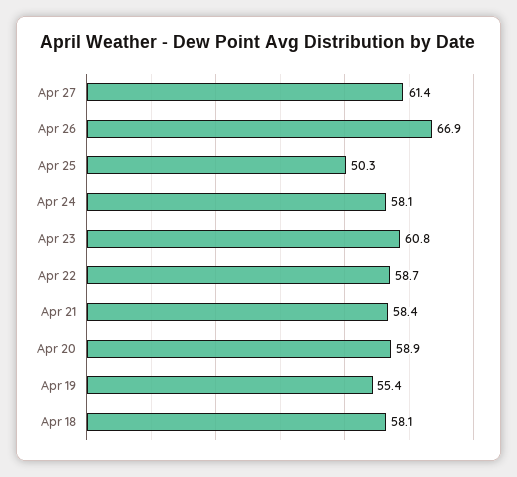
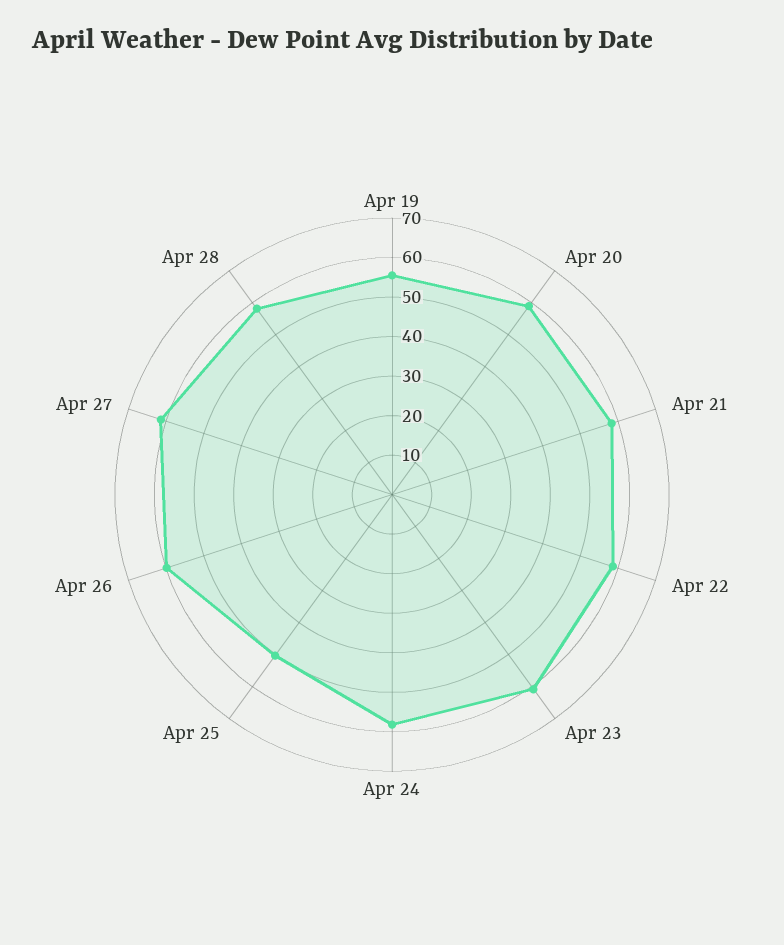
Apr 26: 66.9 -> 60
Apr 18: 58.1 -> none
Apr 28: none -> 57.5

